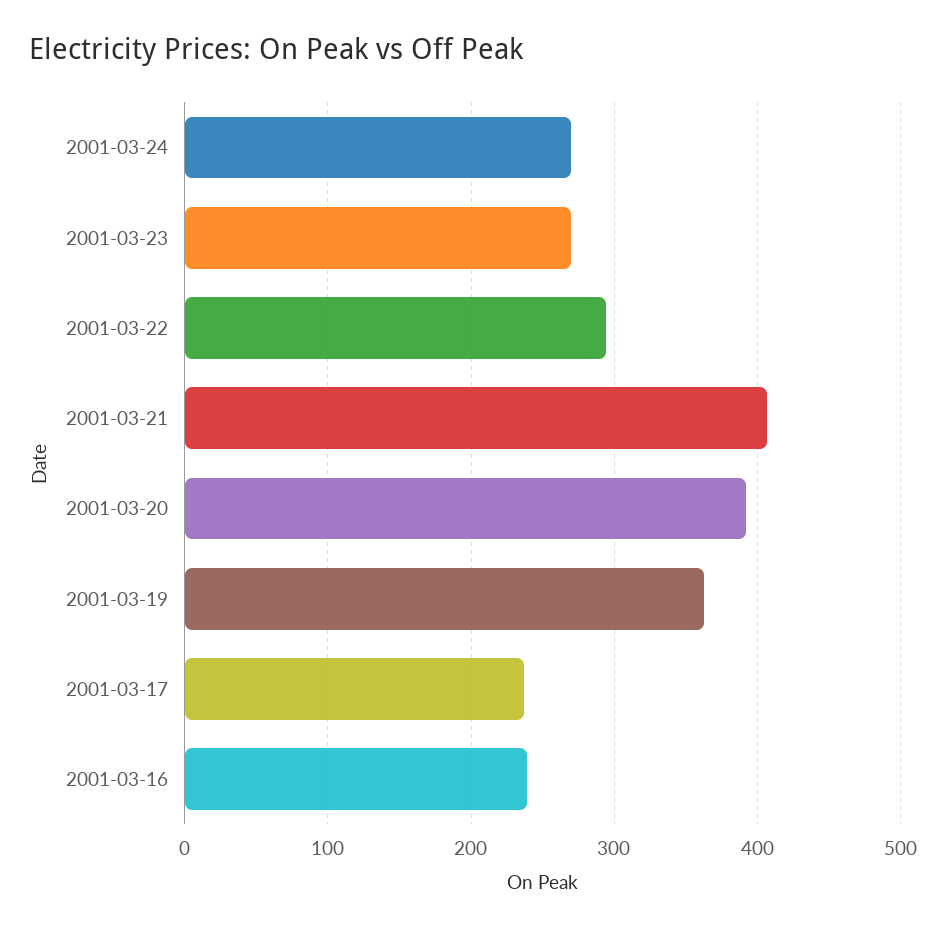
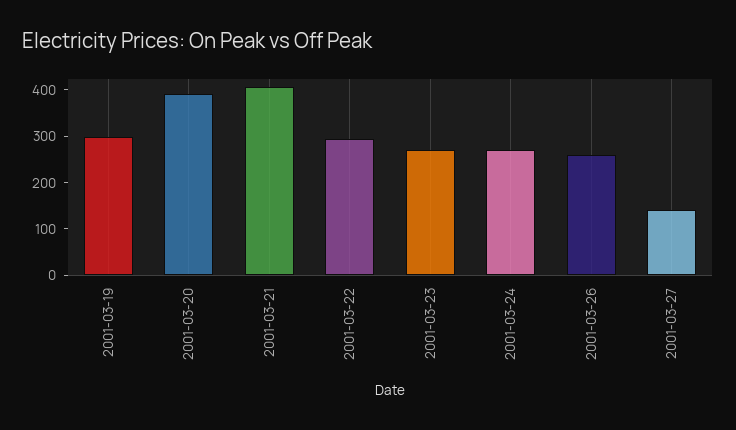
2001-03-19: 360 -> 300
2001-03-17: 240 -> none
2001-03-16: 240 -> none
2001-03-26: none -> 260
2001-03-27: none -> 140

